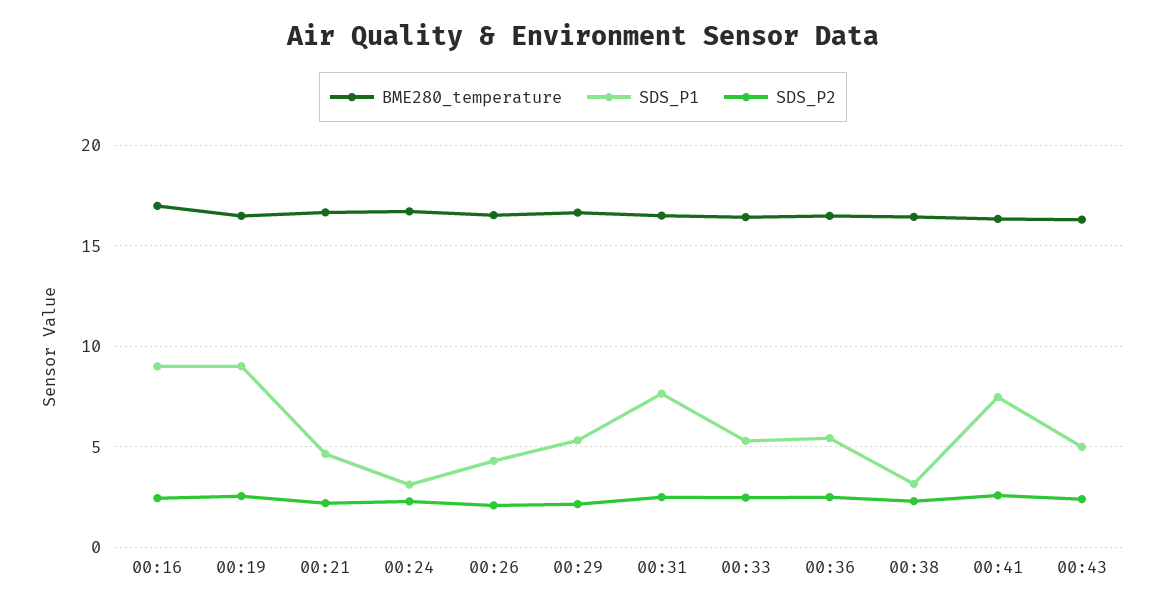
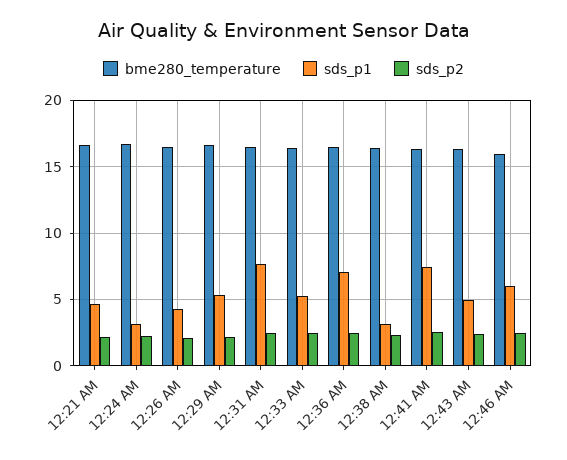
BME280_temperature, 00:16: 17 -> none
SDS_P1, 00:16: 9 -> none
SDS_P2, 00:16: 2.5 -> none
BME280_temperature, 00:19: 16.5 -> none
SDS_P1, 00:19: 9 -> none
SDS_P2, 00:19: 2.5 -> none
SDS_P1, 00:36: 5.5 -> 7
BME280_temperature, 12:46 AM: none -> 16
SDS_P1, 12:46 AM: none -> 6
SDS_P2, 12:46 AM: none -> 2.5

